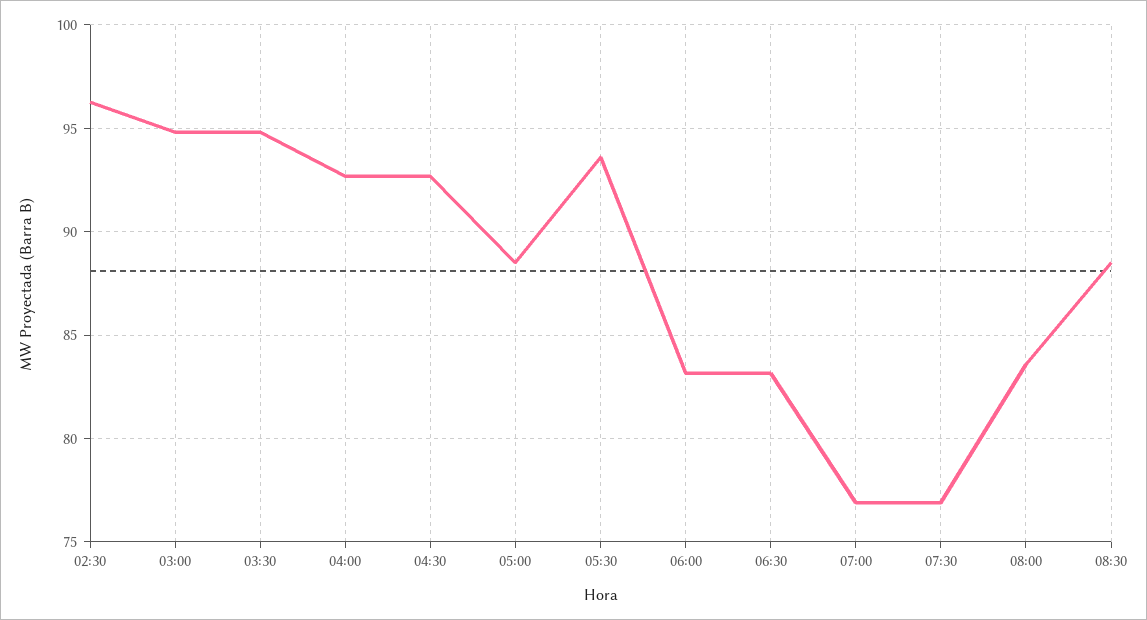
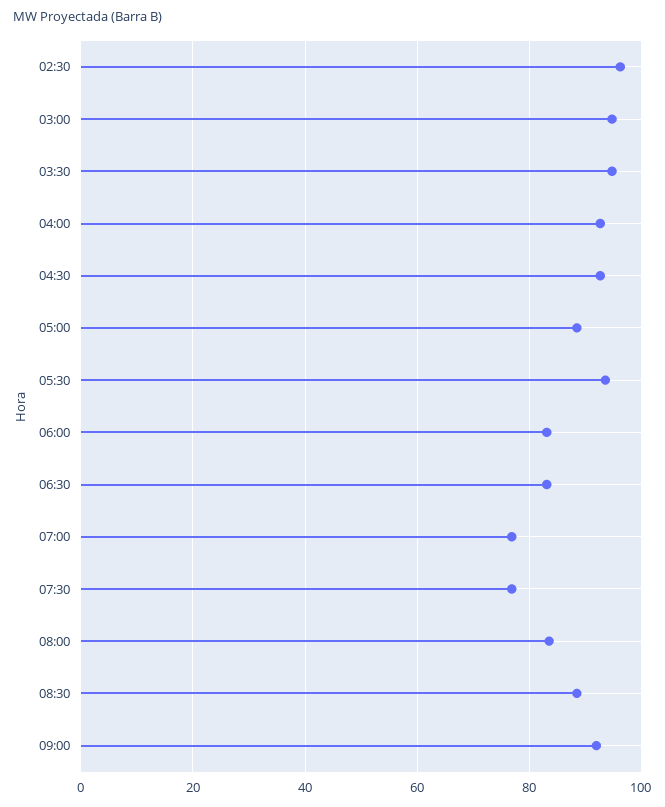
09:00: none -> 92

